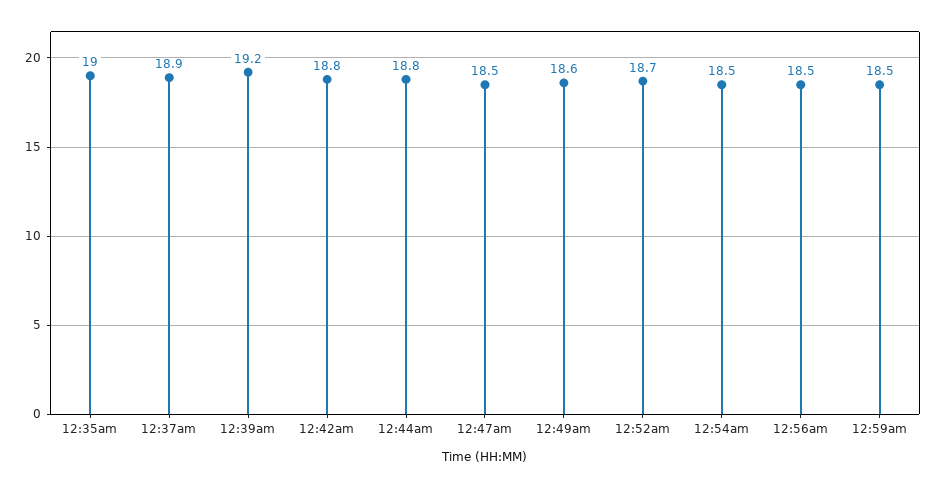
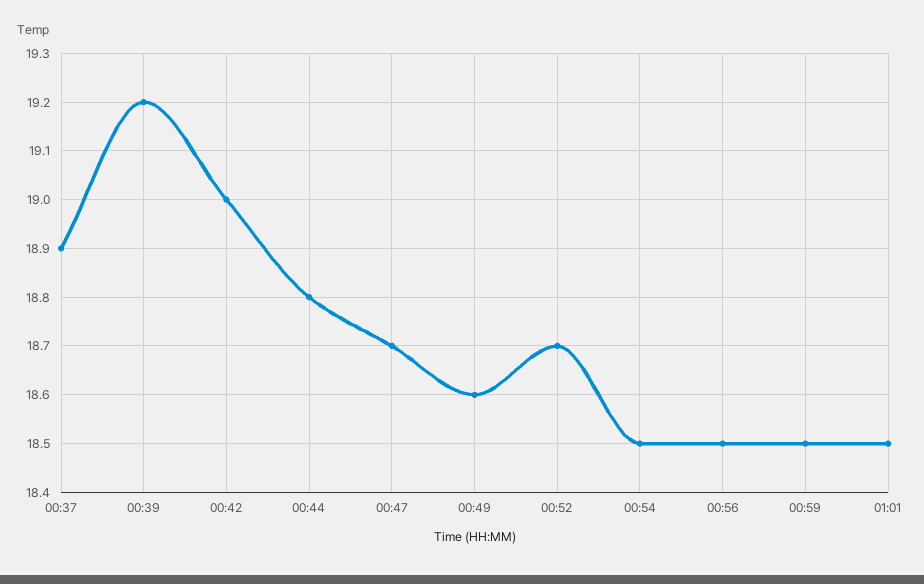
12:35am: 19 -> none
12:42am: 18.8 -> 19
12:47am: 18.5 -> 18.7
01:01: none -> 18.5

